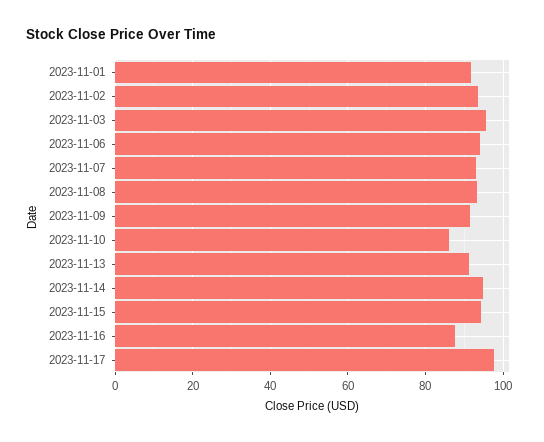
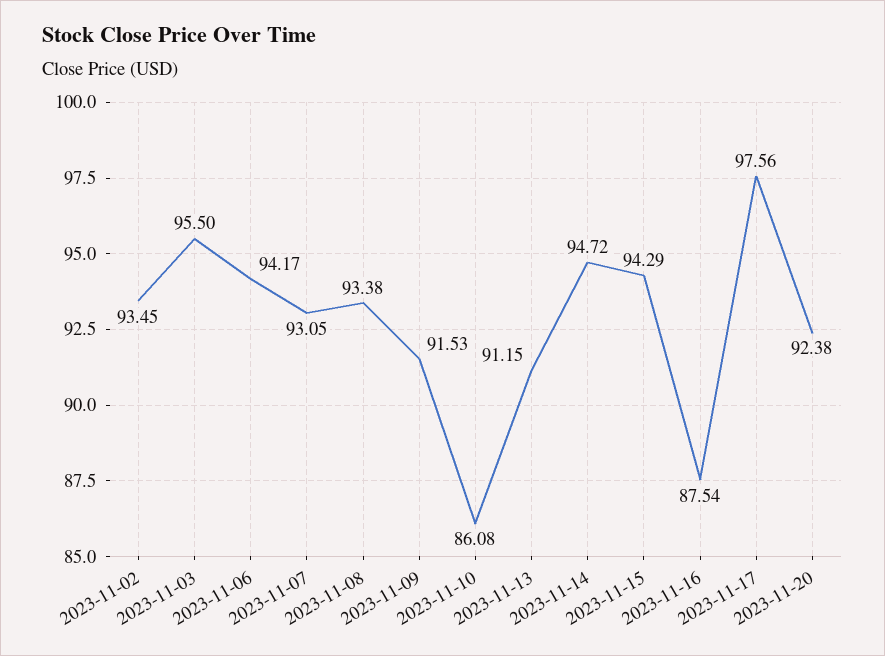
2023-11-01: 92 -> none
2023-11-20: none -> 92.38

